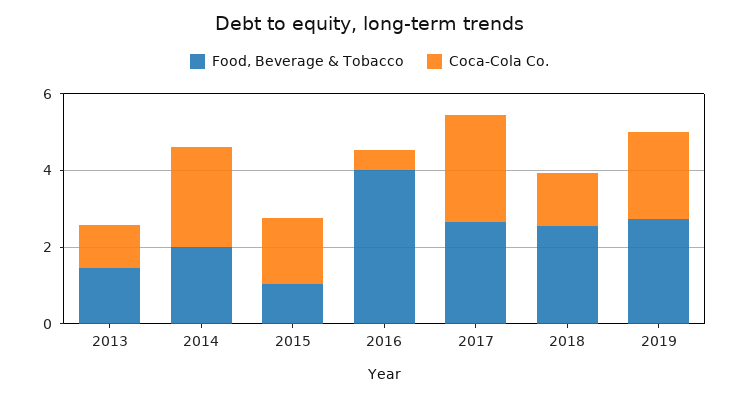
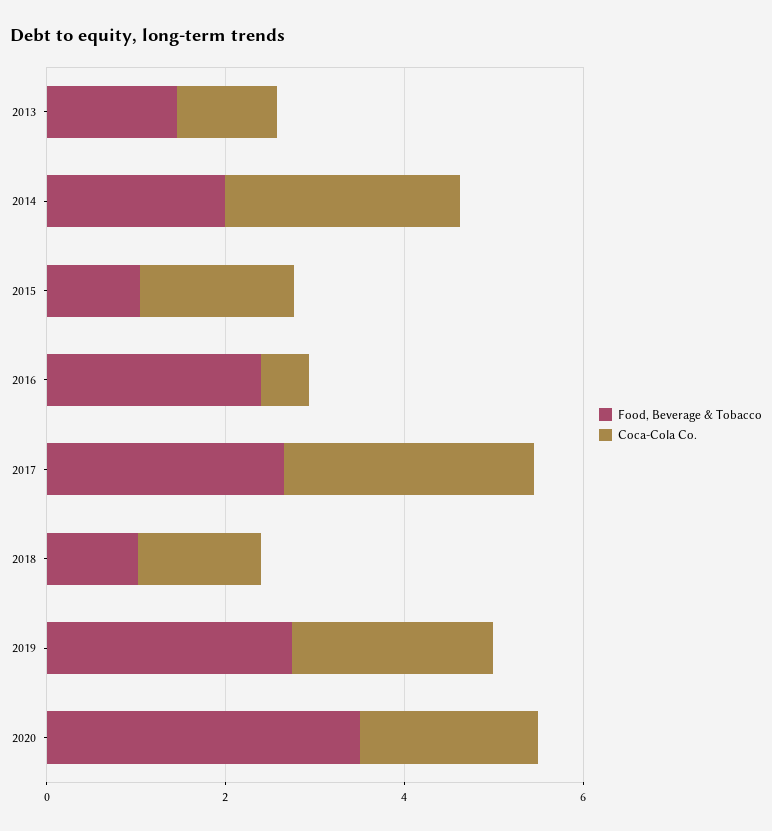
Food, Beverage & Tobacco, 2016: 4 -> 2.5
Food, Beverage & Tobacco, 2018: 2.5 -> 1
Food, Beverage & Tobacco, 2020: none -> 3.5
Coca-Cola Co., 2020: none -> 2

